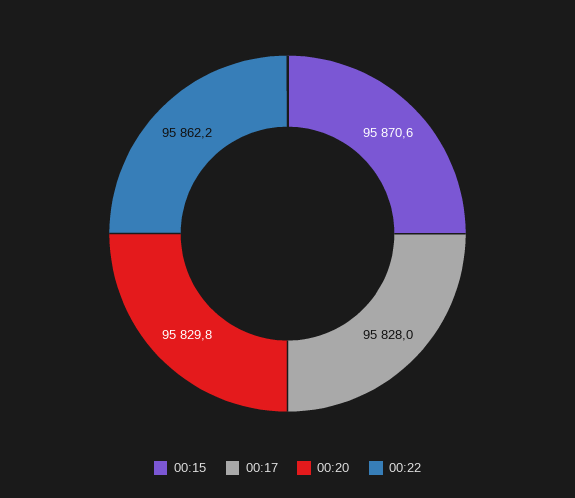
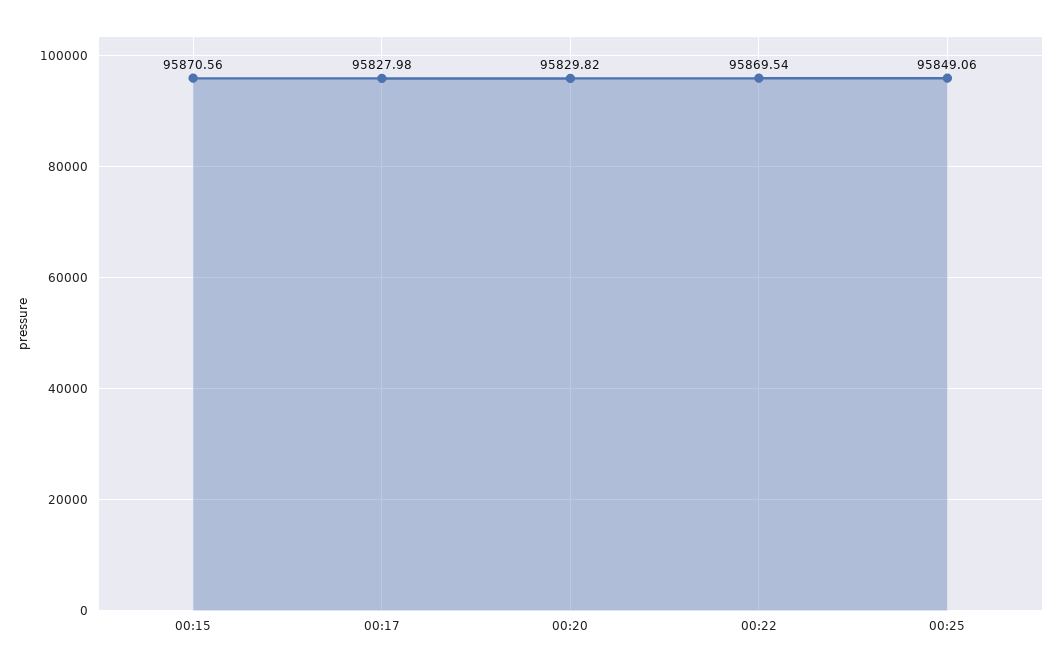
00:22: 95862.2 -> 95869.54
00:25: none -> 95849.06

